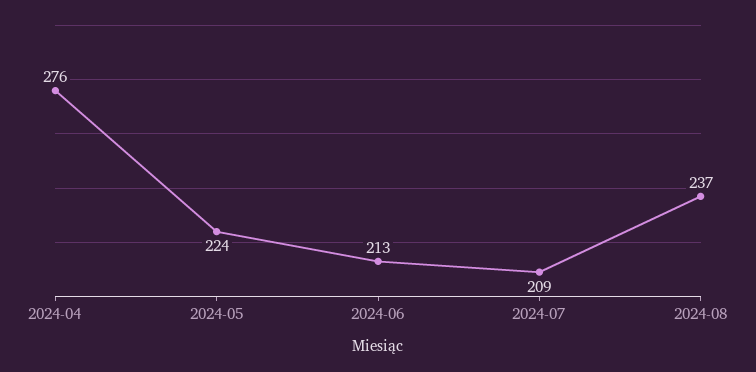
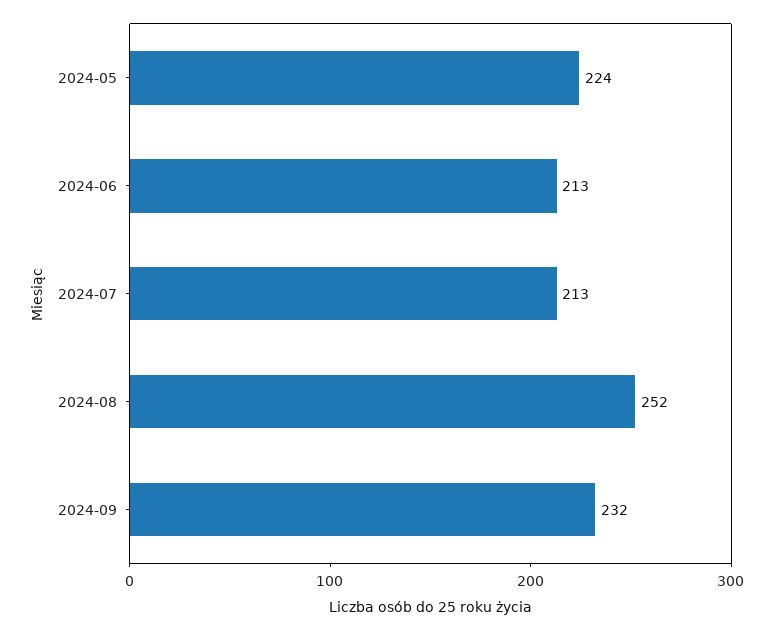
2024-04: 276 -> none
2024-07: 209 -> 213
2024-08: 237 -> 252
2024-09: none -> 232

